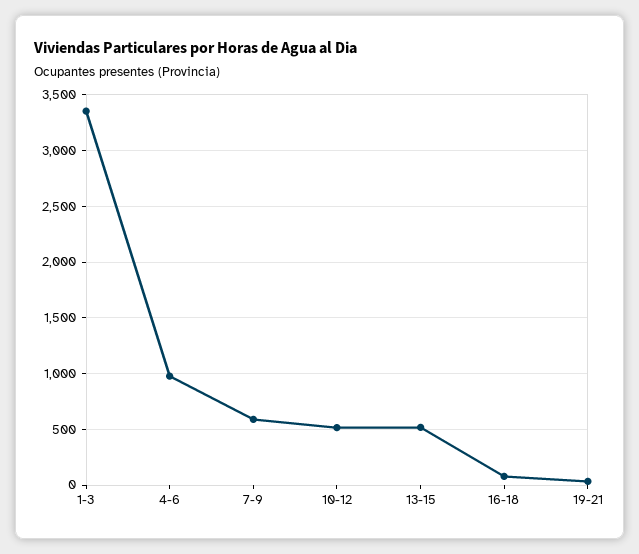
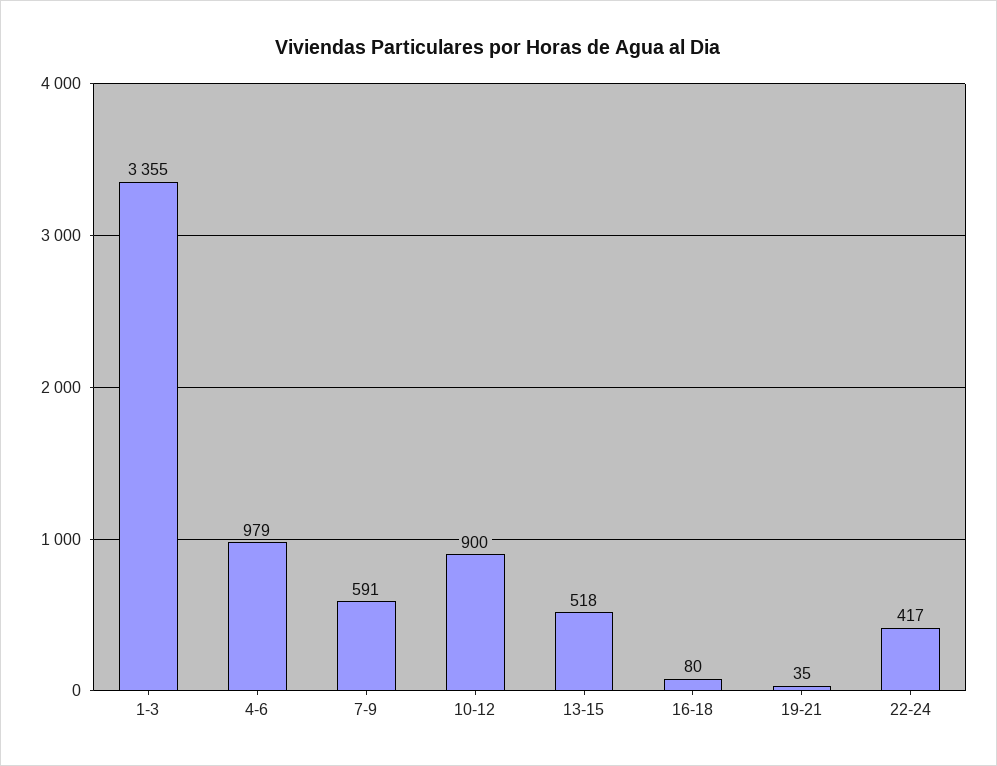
10-12: 500 -> 900
22-24: none -> 417

